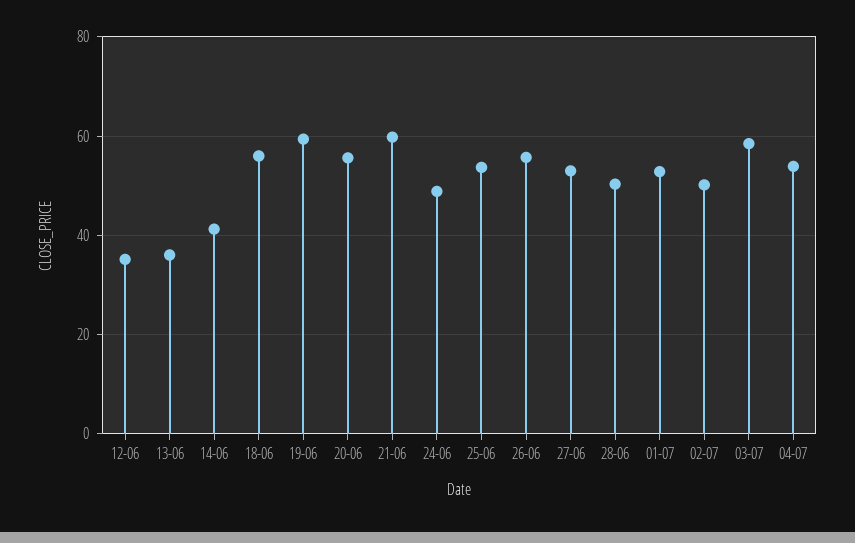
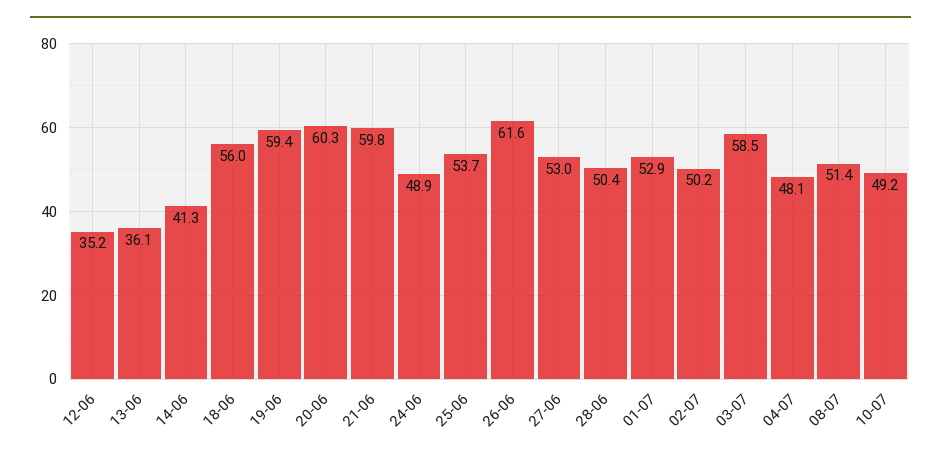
20-06: 56 -> 60.3
26-06: 56 -> 61.6
04-07: 54 -> 48.1
08-07: none -> 51.4
10-07: none -> 49.2

